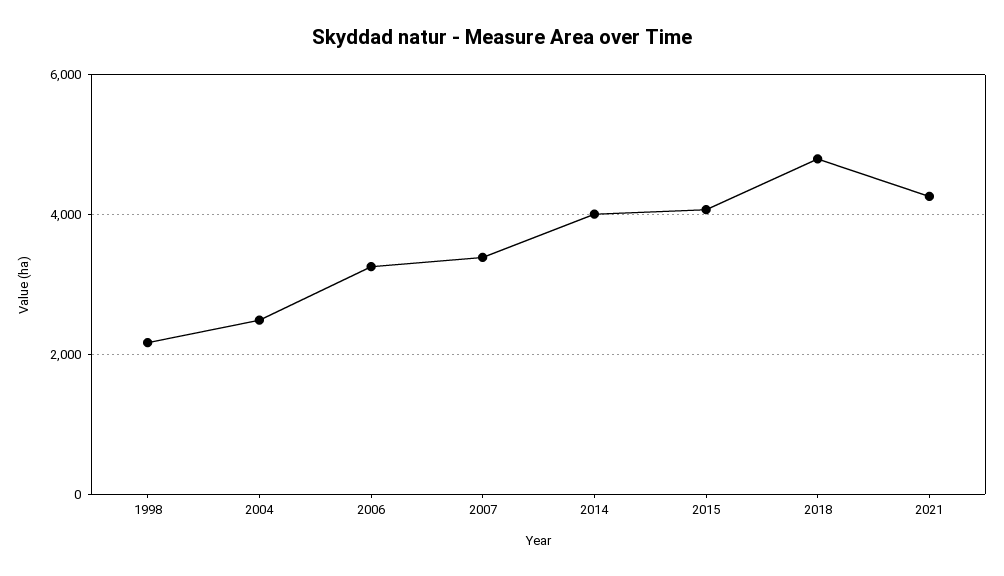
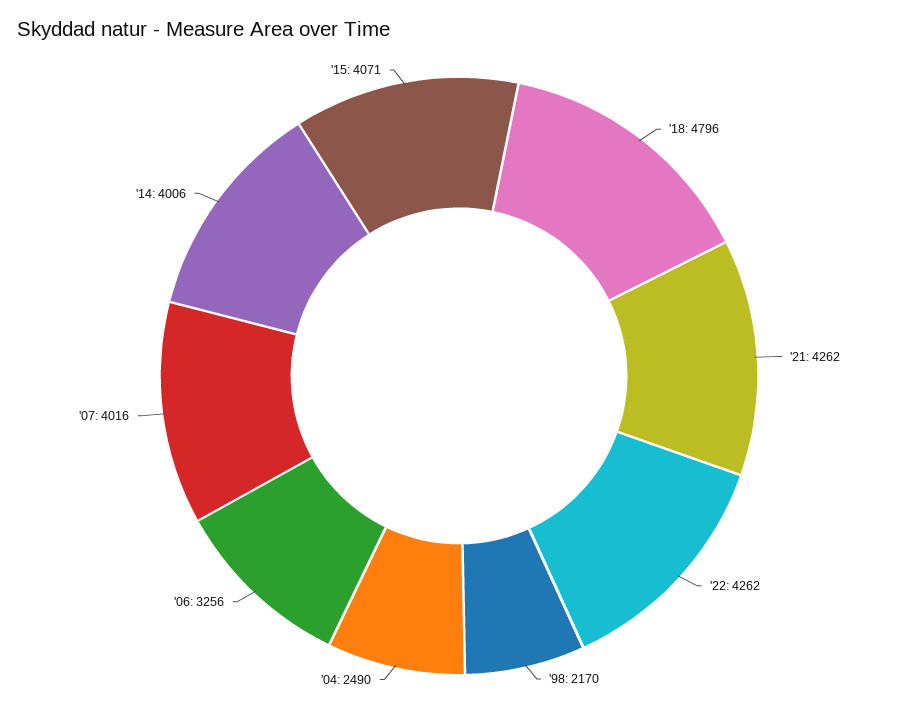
2007: 3400 -> 4016
'22: none -> 4262

